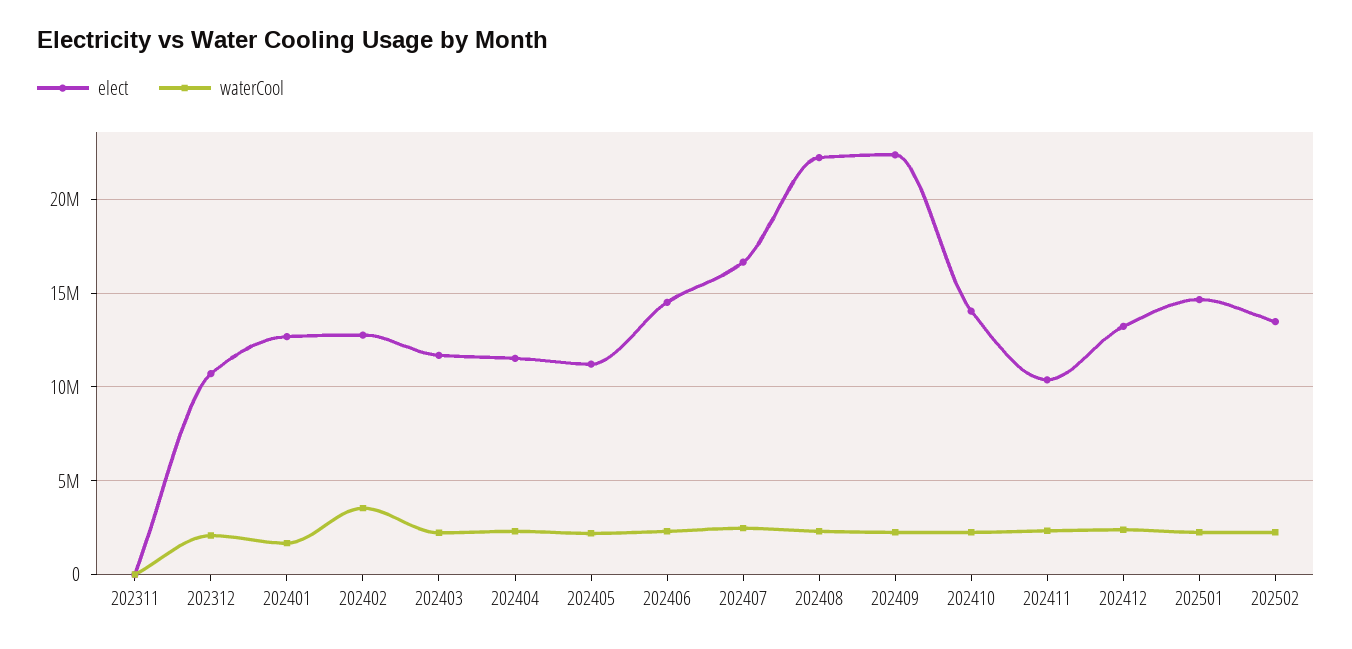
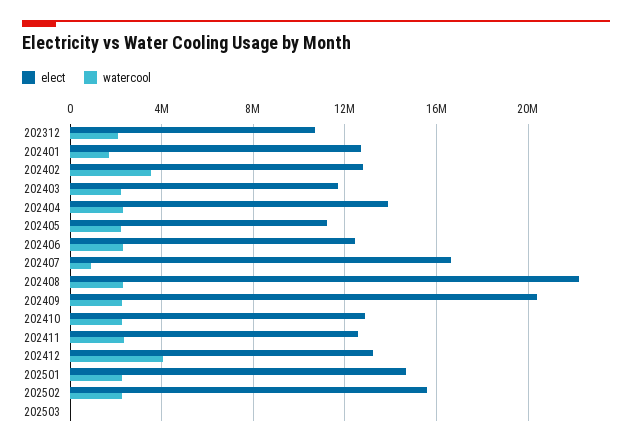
elect, 202311: 0 -> none
waterCool, 202311: 0 -> none
elect, 202404: 11500000 -> 14000000
elect, 202406: 14500000 -> 12500000
waterCool, 202407: 2500000 -> 1000000
elect, 202409: 22500000 -> 20500000
elect, 202410: 14000000 -> 13000000
elect, 202411: 10500000 -> 12500000
waterCool, 202412: 2500000 -> 4000000
elect, 202502: 13500000 -> 15500000
elect, 202503: none -> 0
waterCool, 202503: none -> 0

